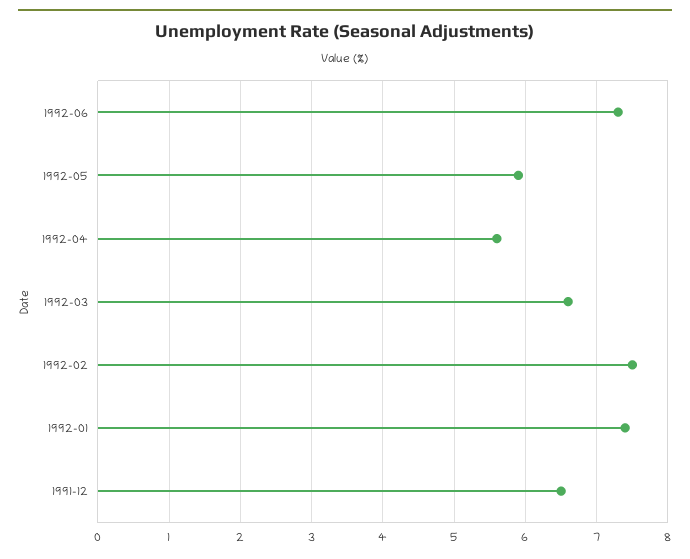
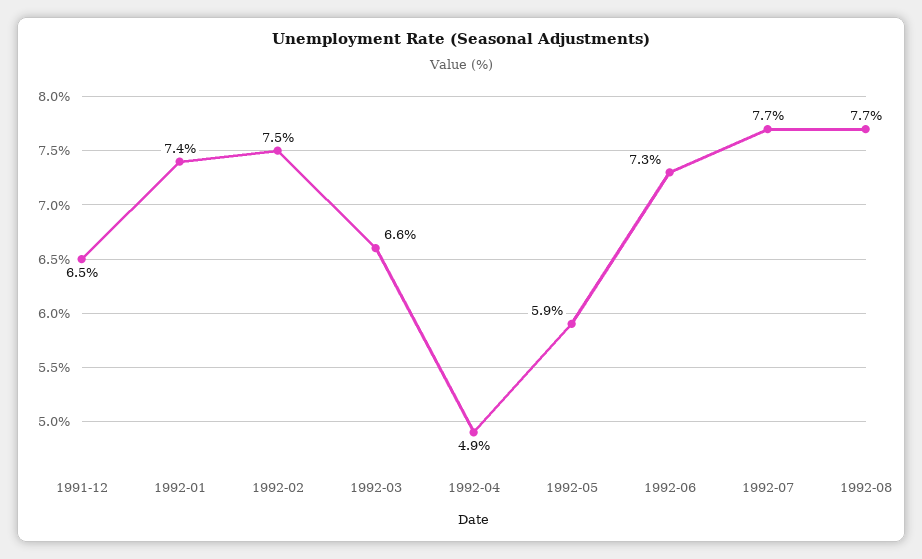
1992-04: 5.6 -> 4.9
1992-07: none -> 7.7
1992-08: none -> 7.7

